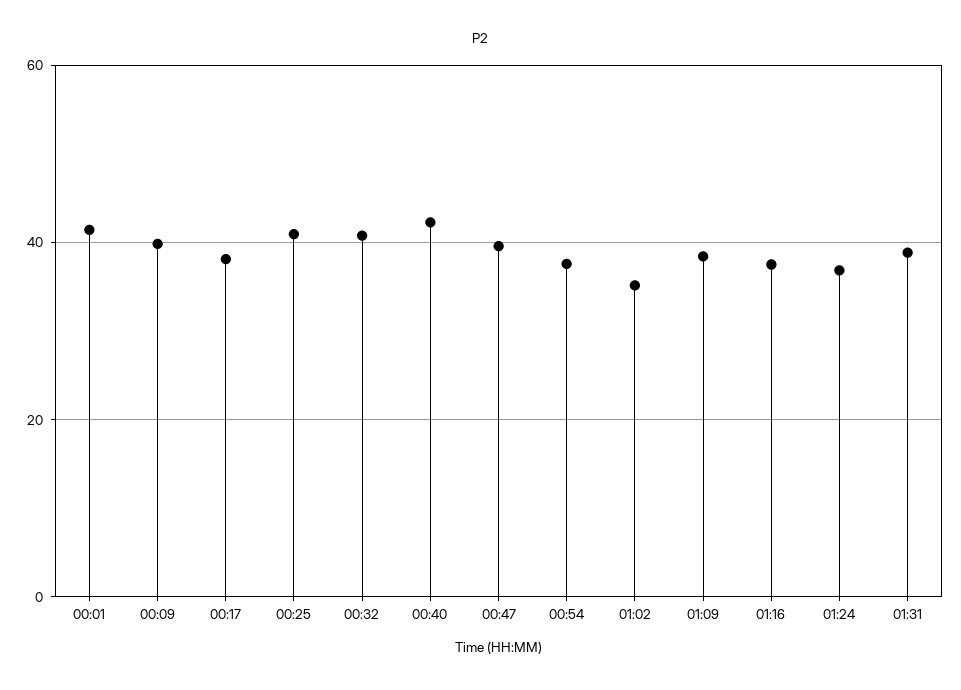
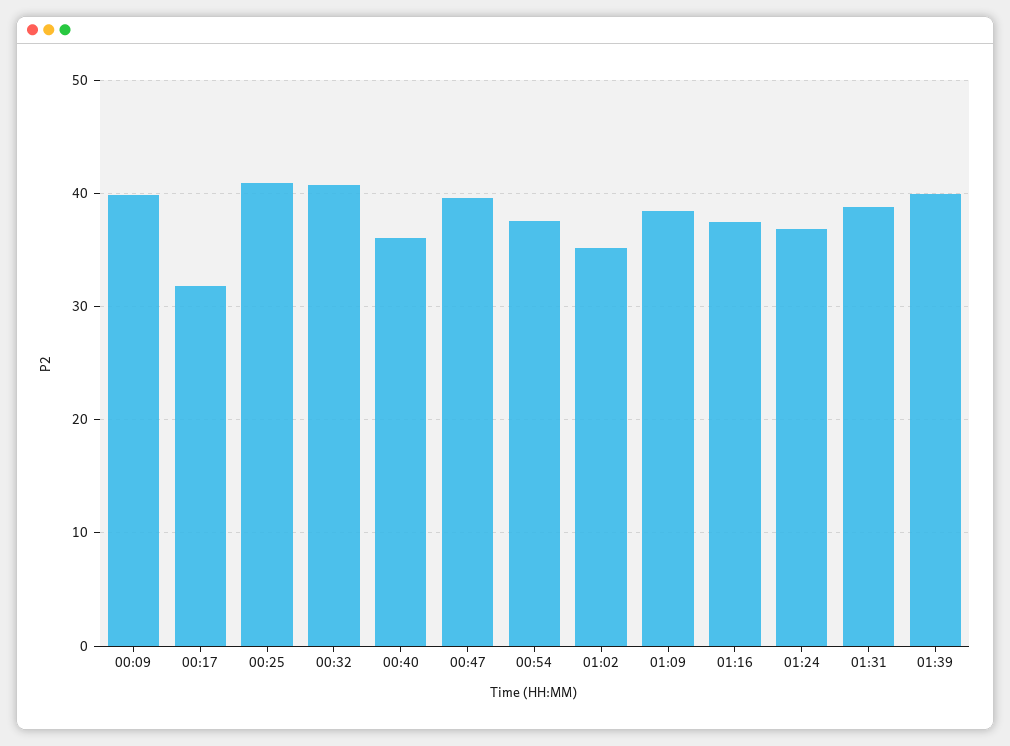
00:01: 42 -> none
00:17: 38 -> 32
00:40: 42 -> 36
01:39: none -> 40

